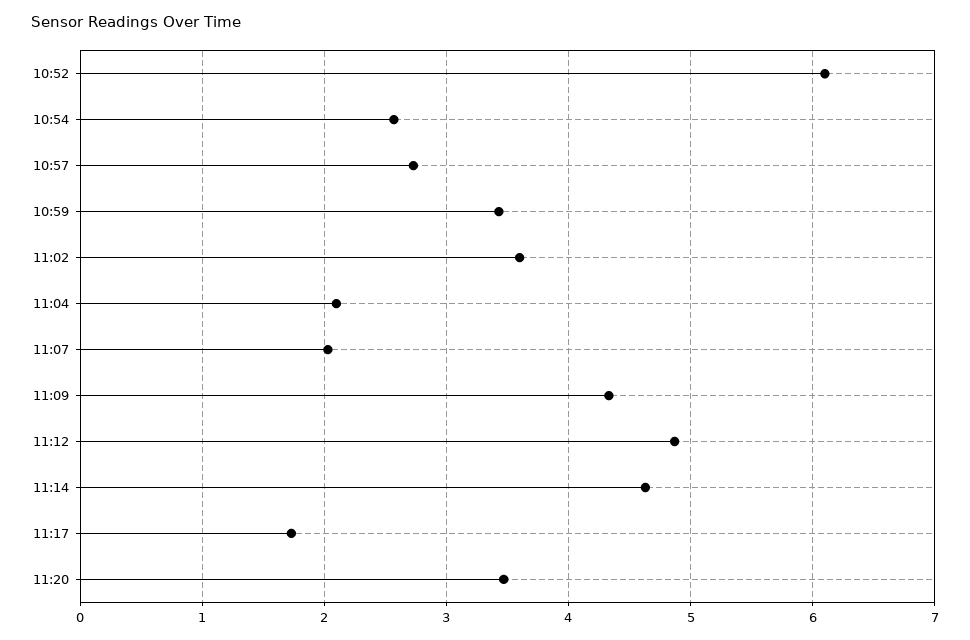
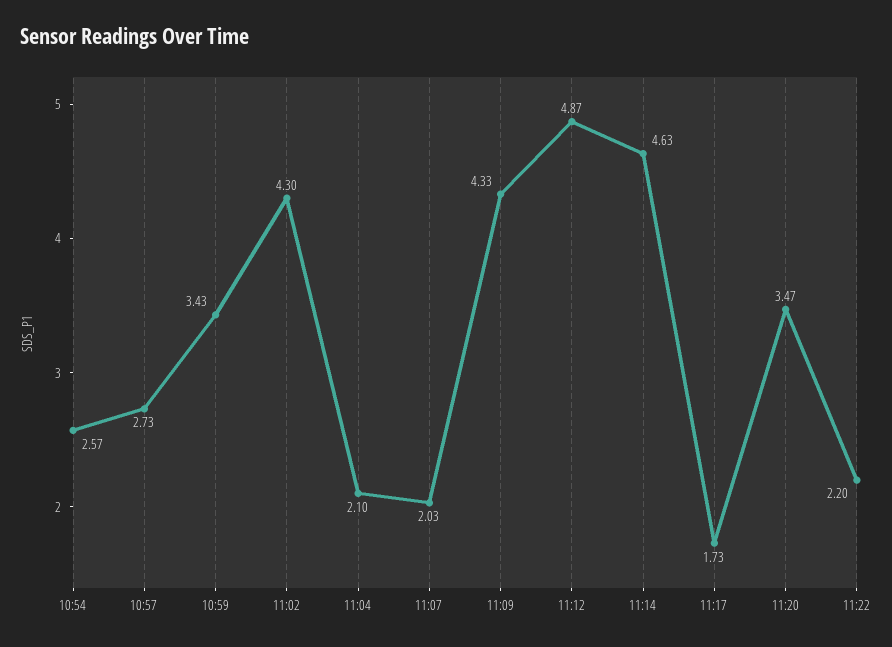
10:52: 6.1 -> none
11:02: 3.6 -> 4.3
11:22: none -> 2.2

